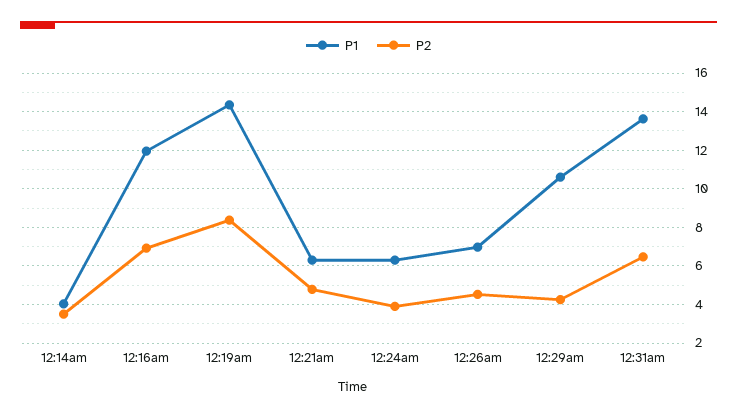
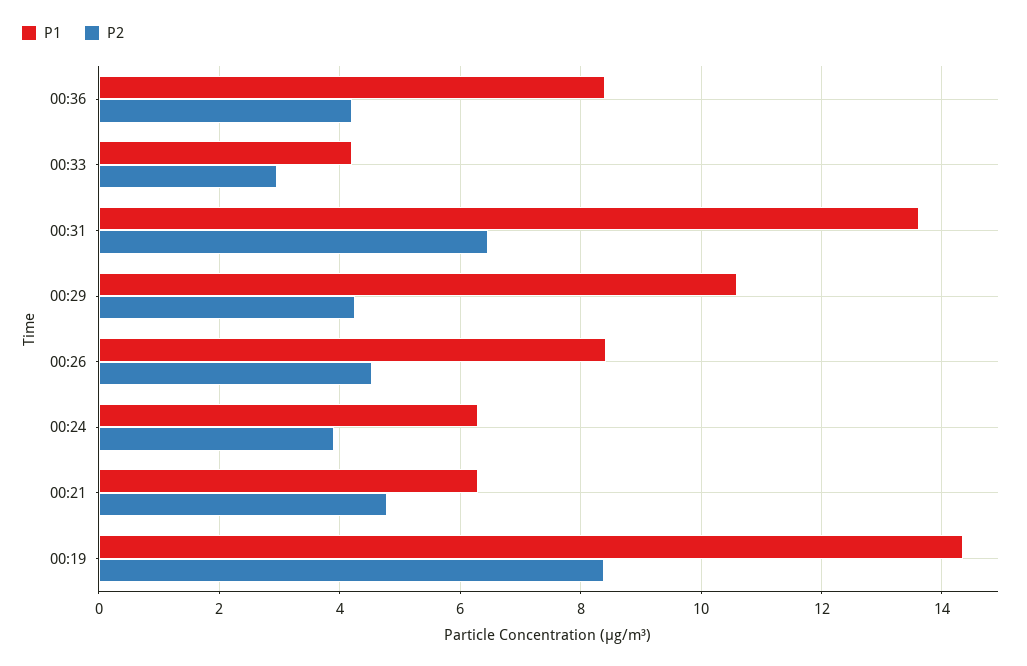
P1, 12:14am: 4 -> none
P2, 12:14am: 3.5 -> none
P1, 12:16am: 12 -> none
P2, 12:16am: 7 -> none
P1, 12:26am: 7 -> 8.4
P1, 00:36: none -> 8.4
P2, 00:36: none -> 4.2
P1, 00:33: none -> 4.2
P2, 00:33: none -> 3

